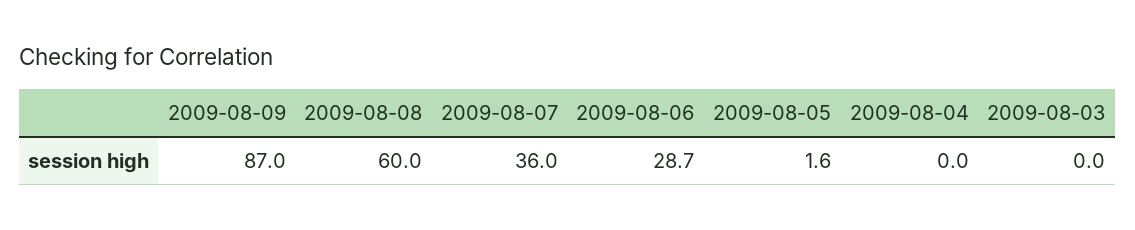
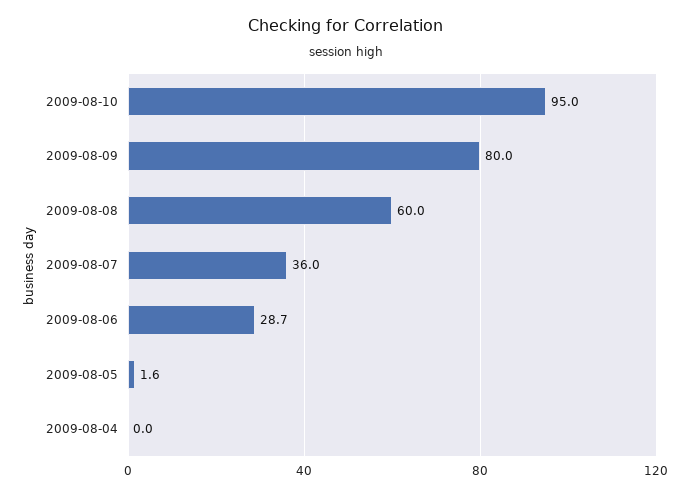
2009-08-09: 87 -> 80
2009-08-03: 0 -> none
2009-08-10: none -> 95

